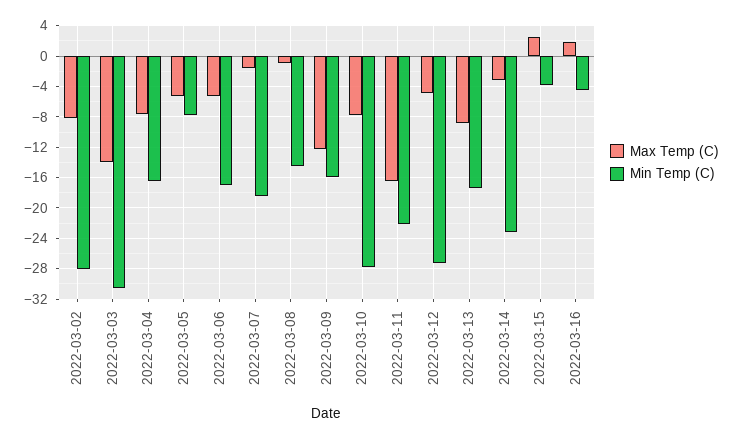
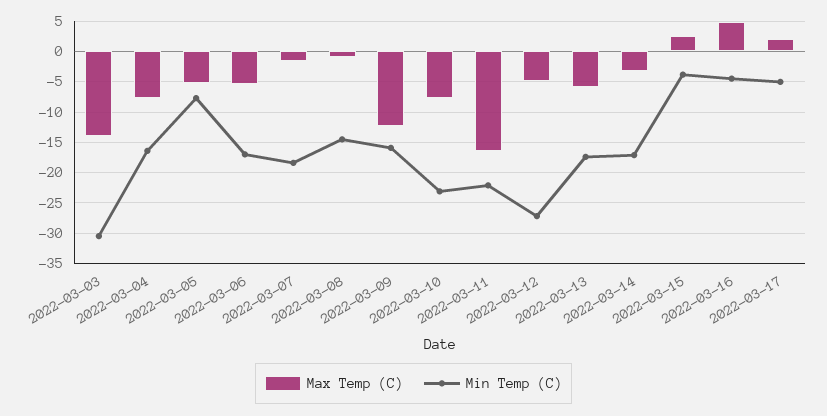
Max Temp (C), 2022-03-02: -8 -> none
Min Temp (C), 2022-03-02: -28 -> none
Min Temp (C), 2022-03-10: -28 -> -23
Max Temp (C), 2022-03-13: -9 -> -6
Min Temp (C), 2022-03-14: -23 -> -17
Max Temp (C), 2022-03-16: 2 -> 5
Max Temp (C), 2022-03-17: none -> 2
Min Temp (C), 2022-03-17: none -> -5

